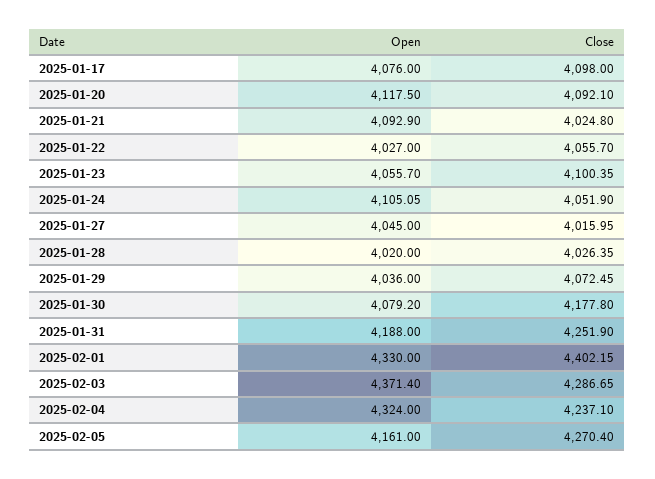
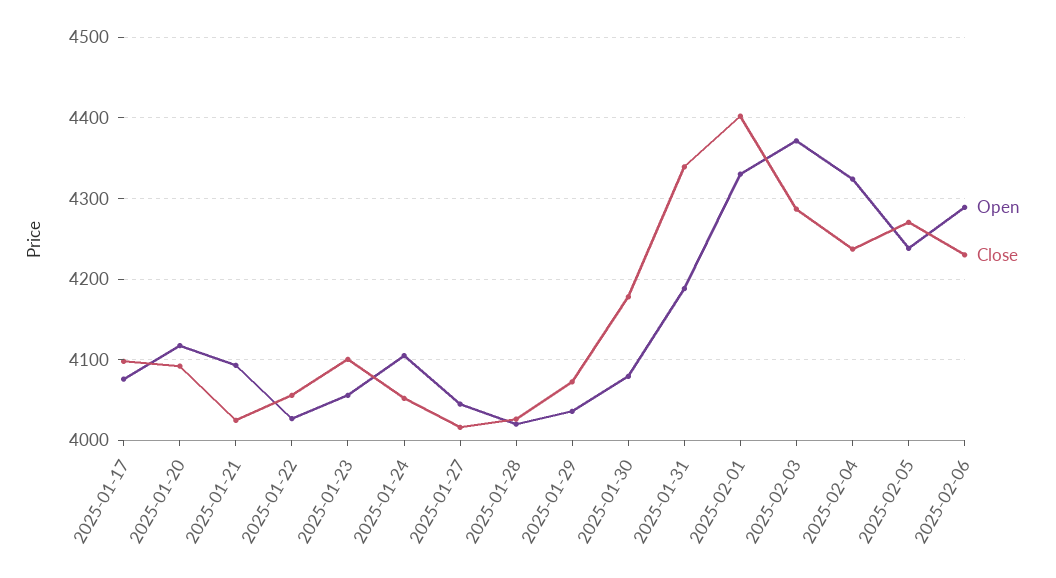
Close, 2025-01-31: 4251.9 -> 4340
Open, 2025-02-05: 4161 -> 4240
Open, 2025-02-06: none -> 4290
Close, 2025-02-06: none -> 4230

